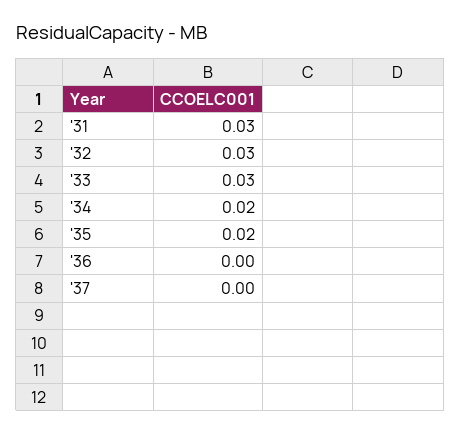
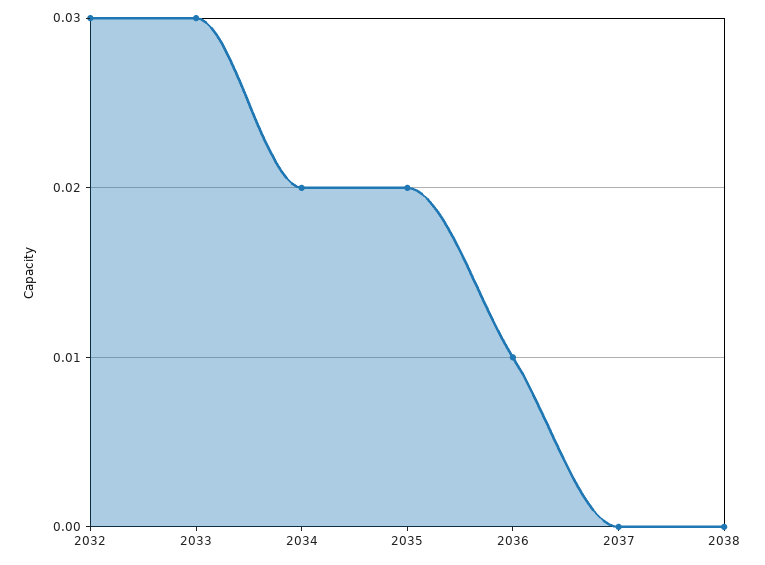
'31: 0.03 -> none
'36: 0 -> 0.01
2038: none -> 0

